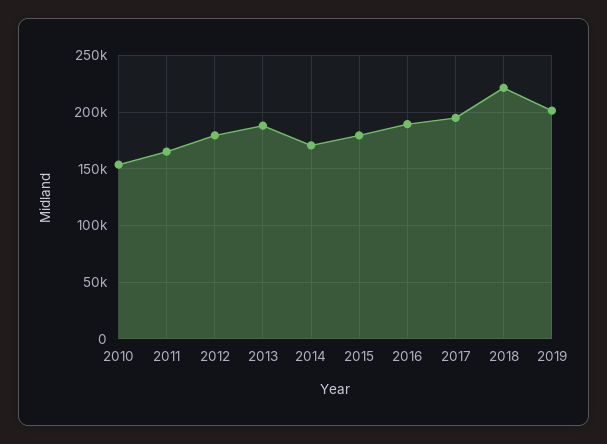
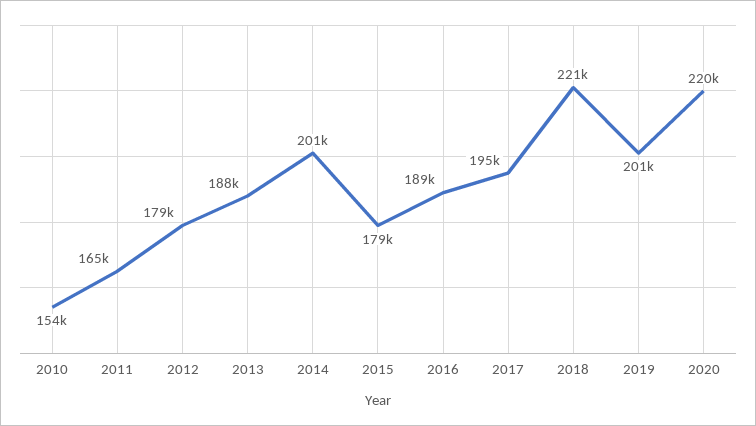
2014: 170000 -> 201000
2020: none -> 220000

